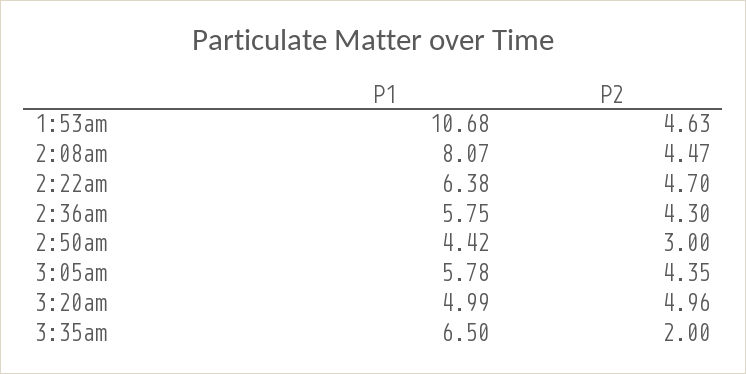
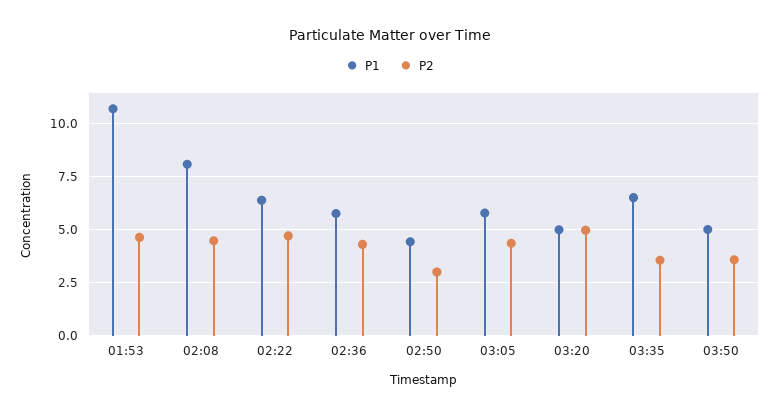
P2, 3:35am: 2 -> 3.5
P1, 03:50: none -> 5
P2, 03:50: none -> 3.5

